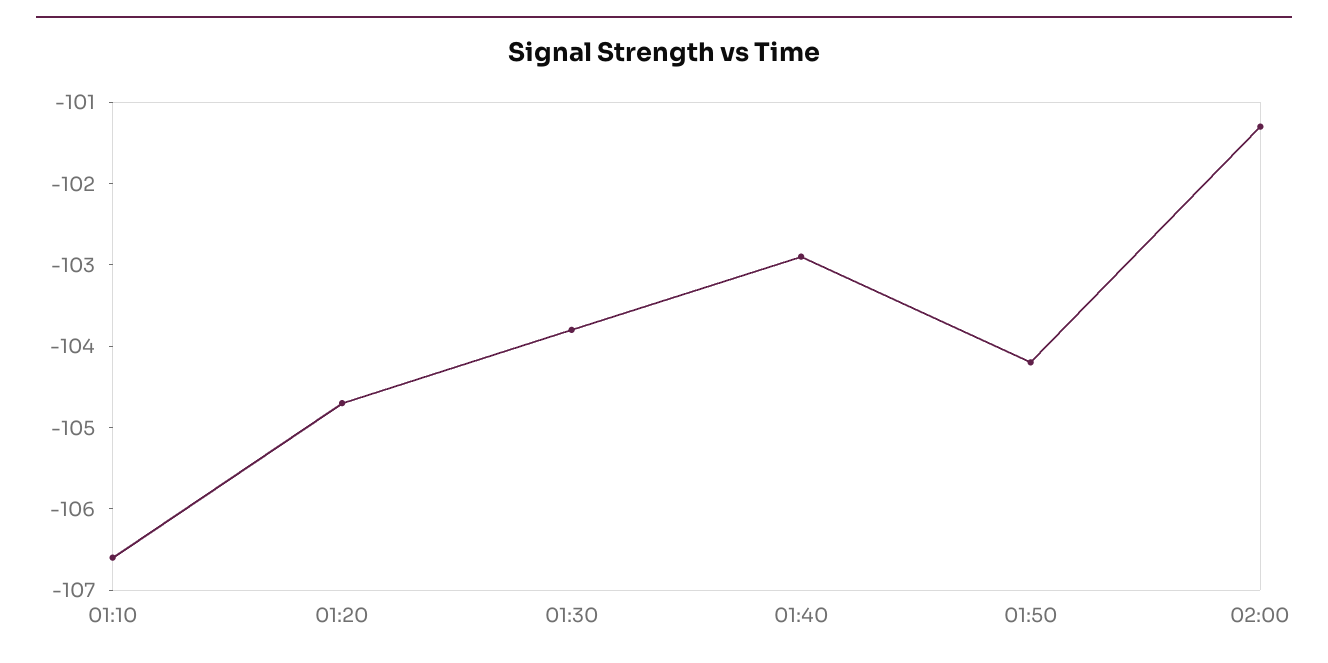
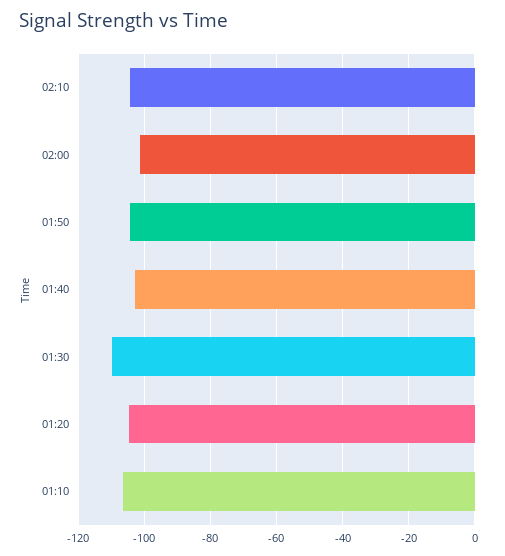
01:30: -103.8 -> -110
02:10: none -> -104

